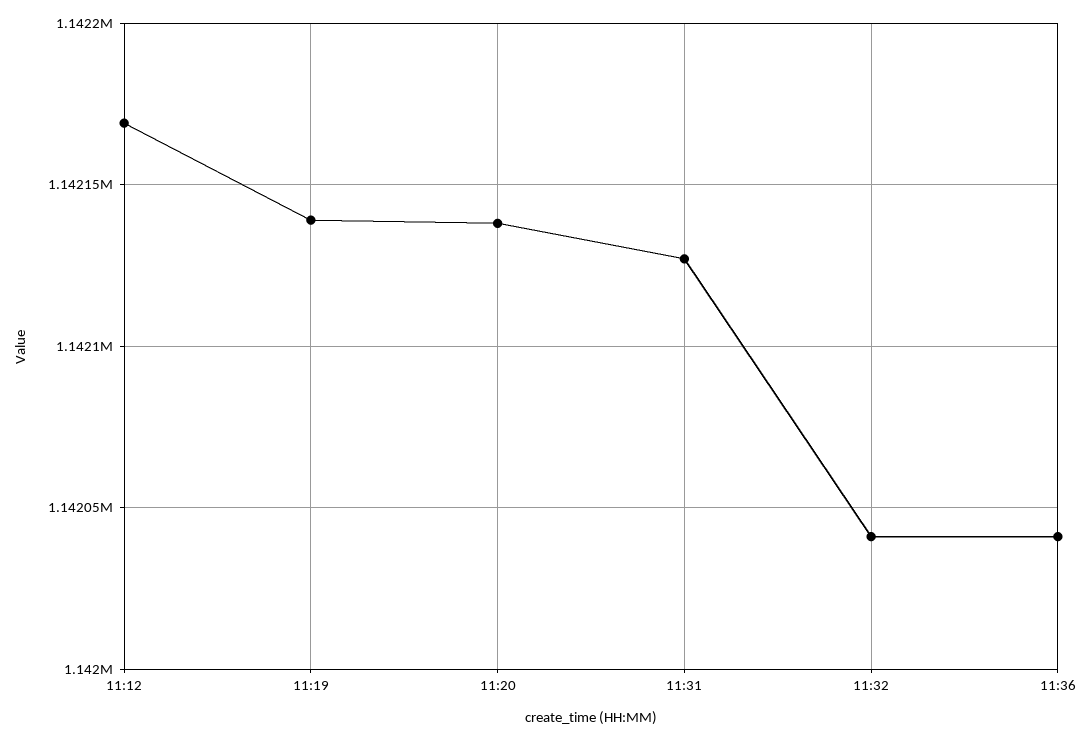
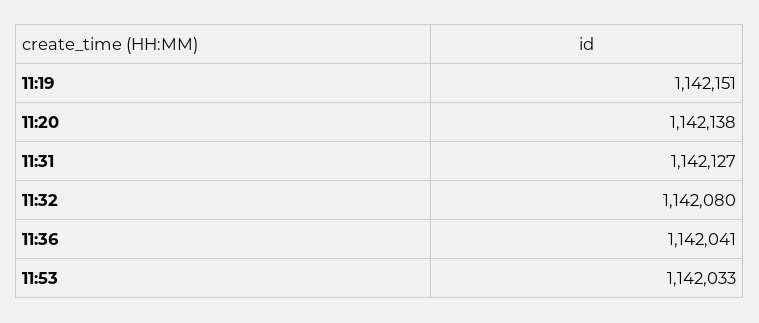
11:12: 1142170 -> none
11:19: 1142140 -> 1142151
11:32: 1142040 -> 1142080
11:53: none -> 1142033

